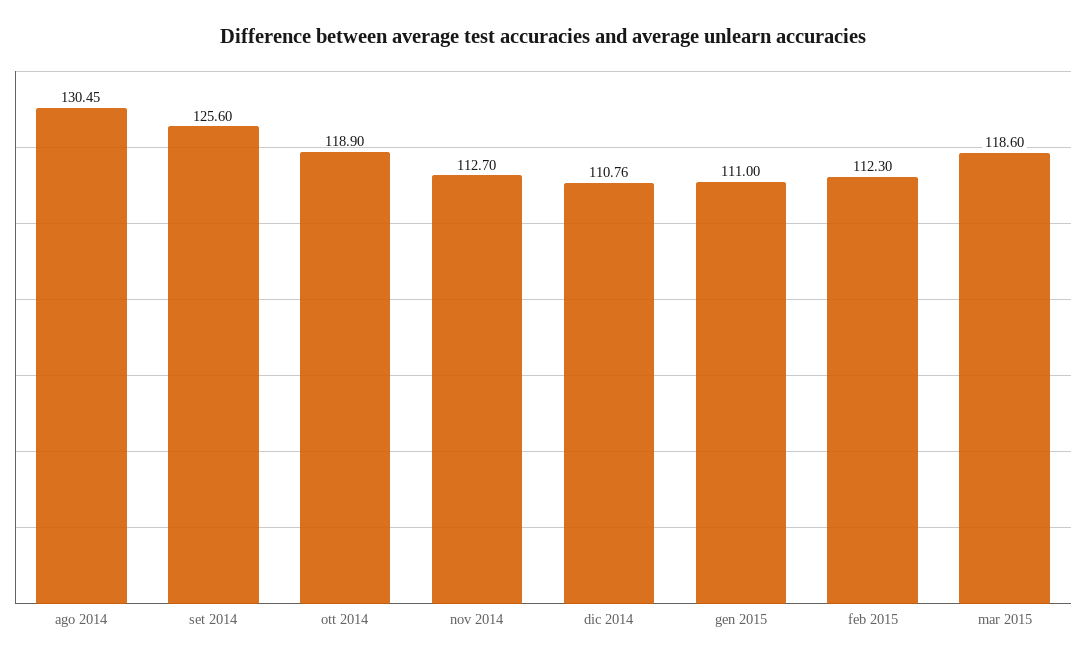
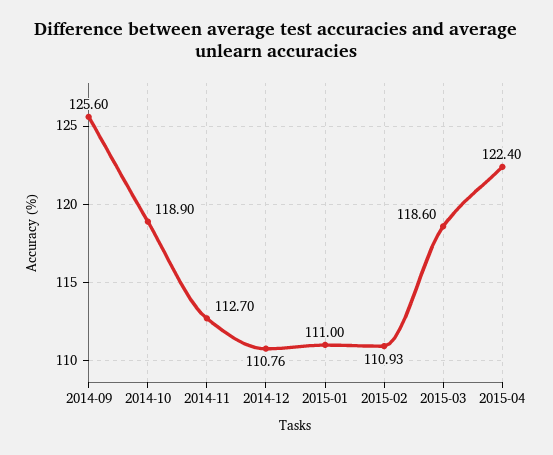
ago 2014: 130.45 -> none
feb 2015: 112.3 -> 110.93
2015-04: none -> 122.4

